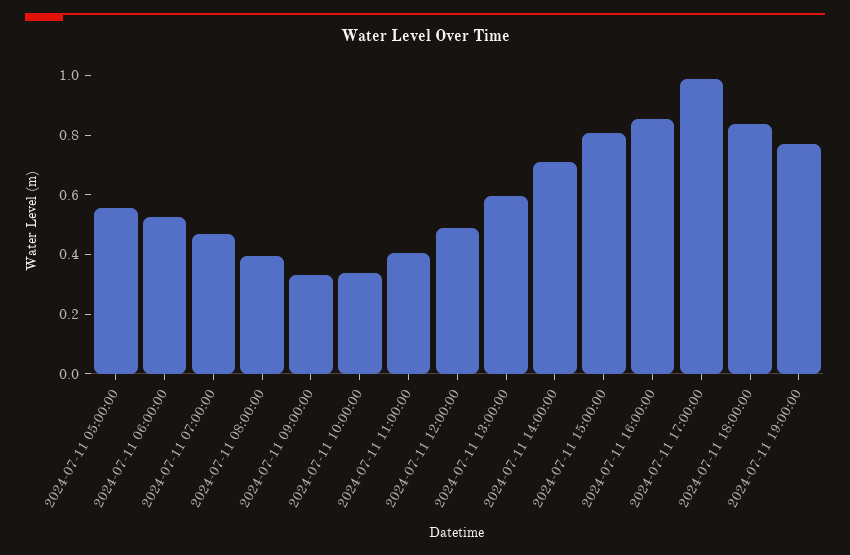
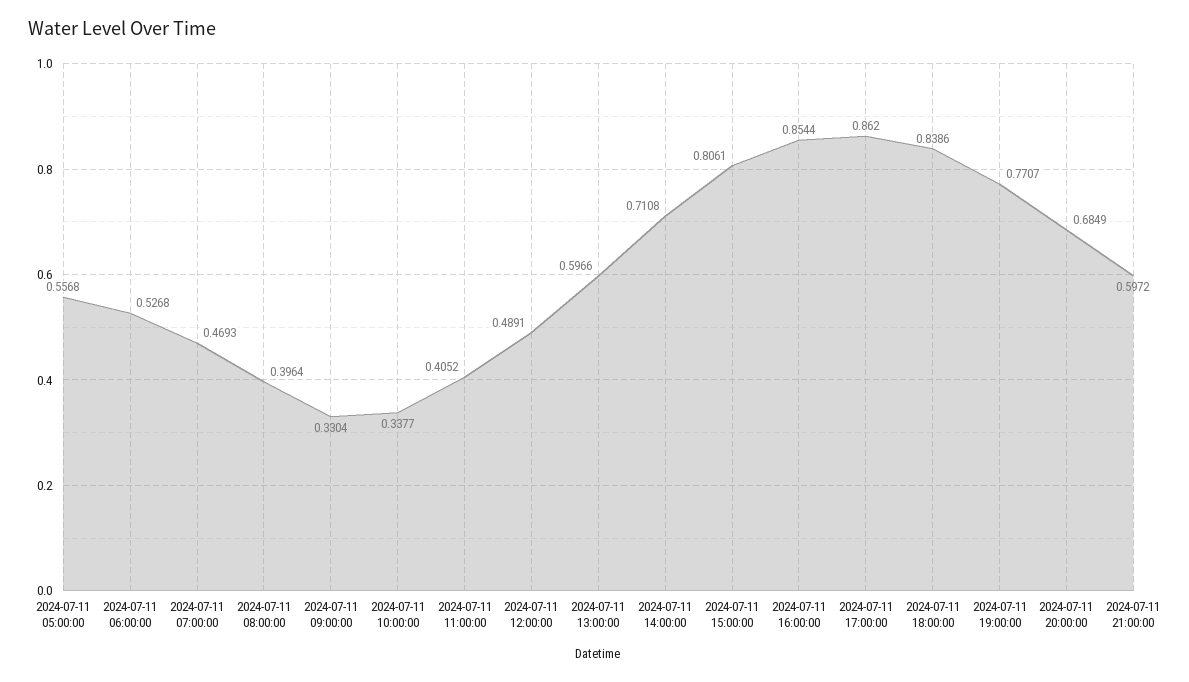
2024-07-11 17:00:00: 1 -> 0.862
2024-07-11 20:00:00: none -> 0.6849
2024-07-11 21:00:00: none -> 0.5972

